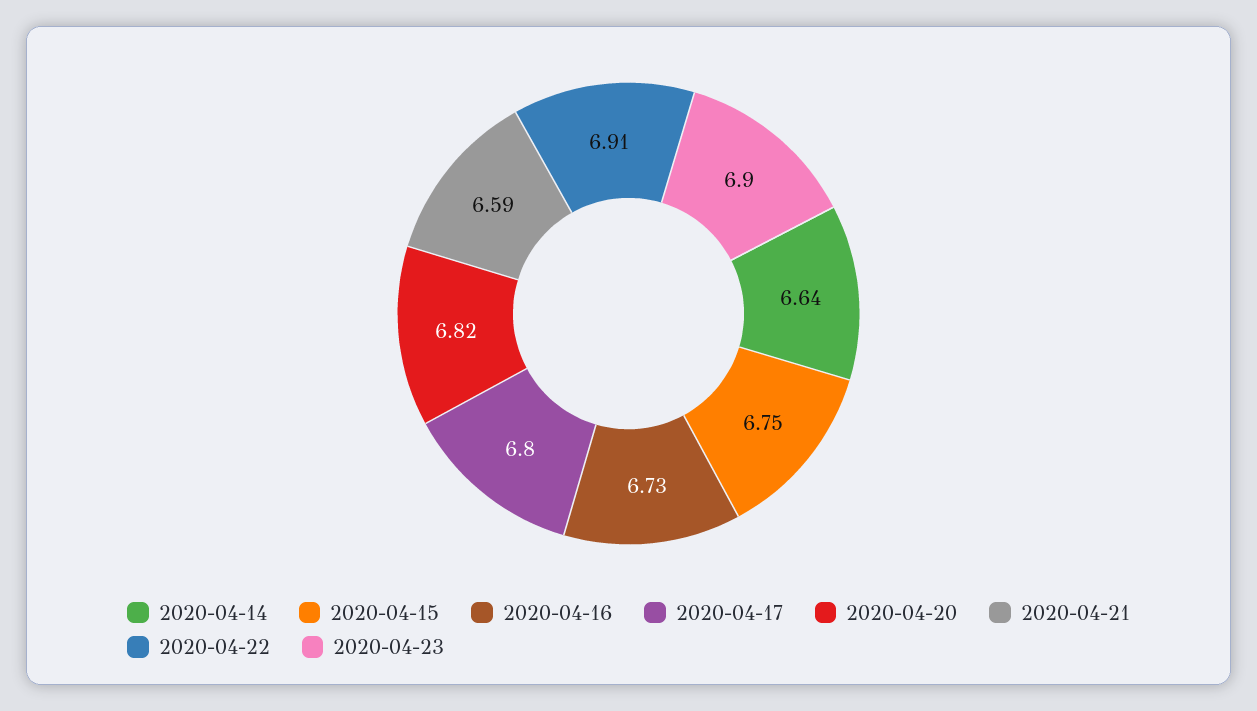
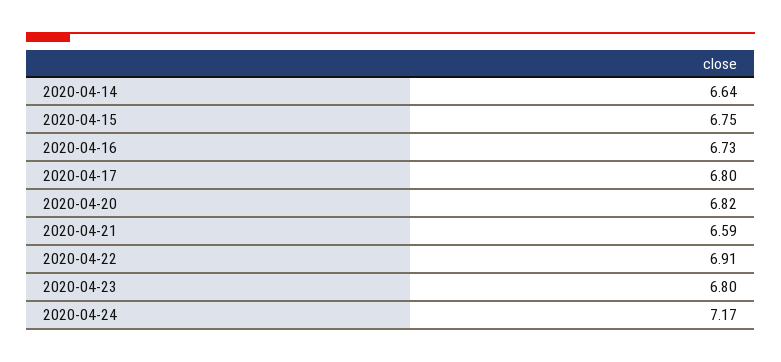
2020-04-23: 6.9 -> 6.8
2020-04-24: none -> 7.17

